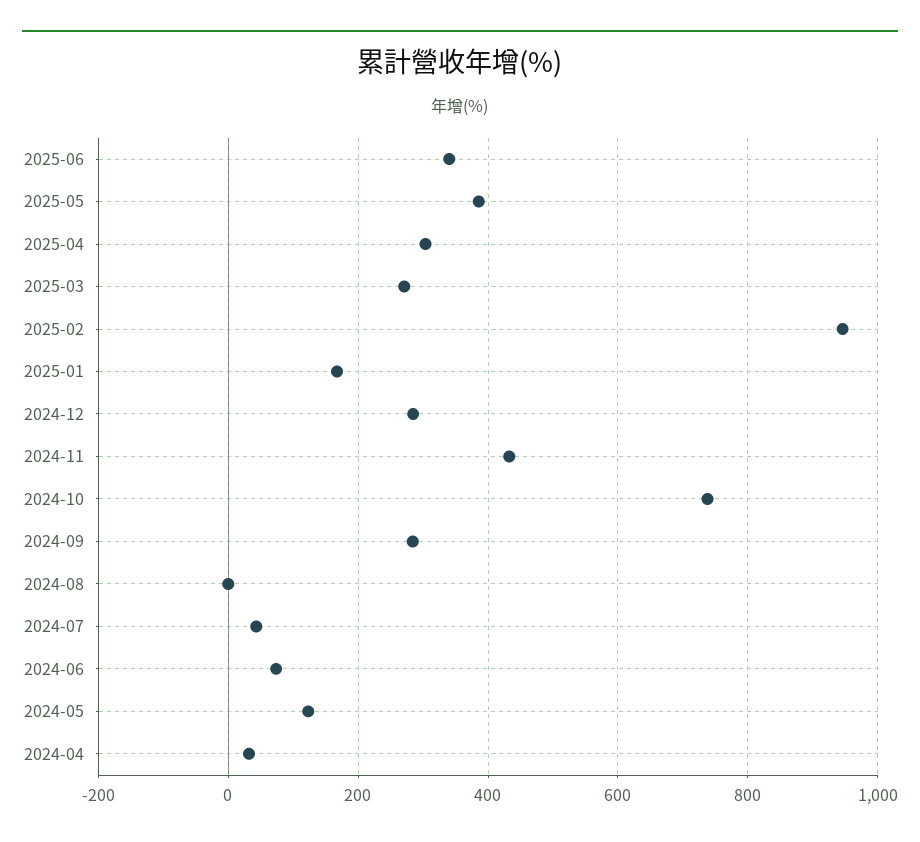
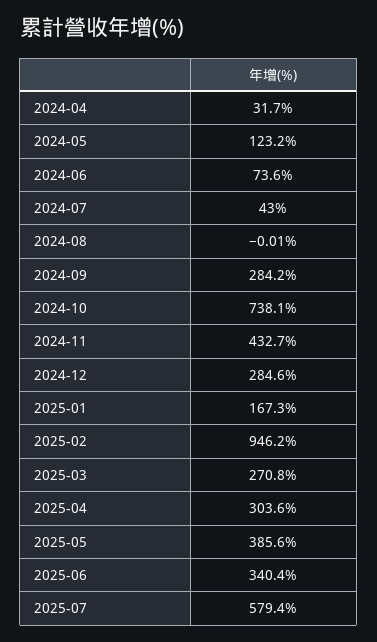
2025-07: none -> 579.4

